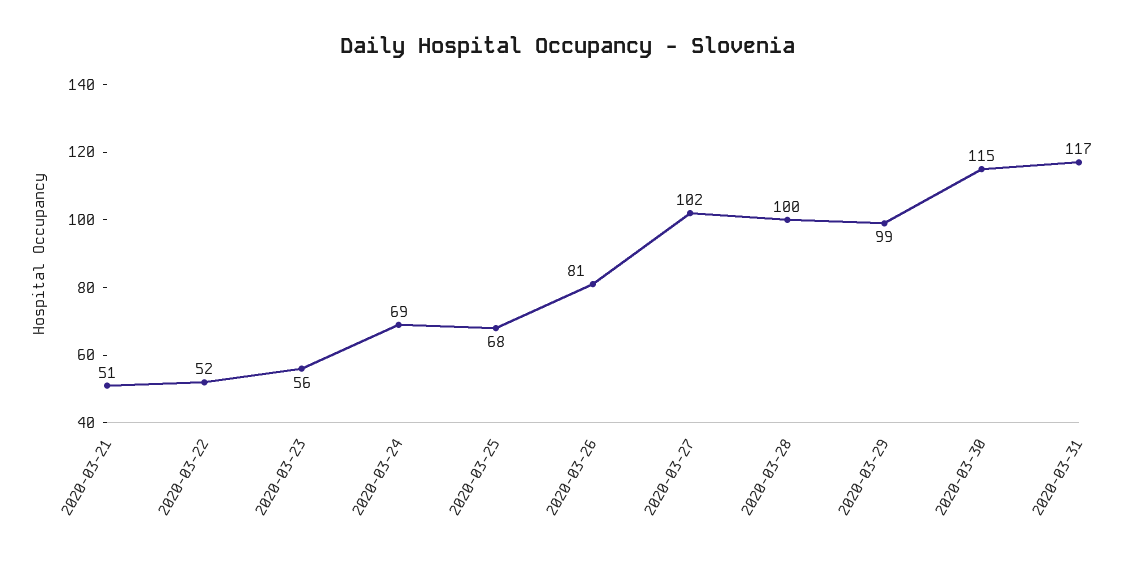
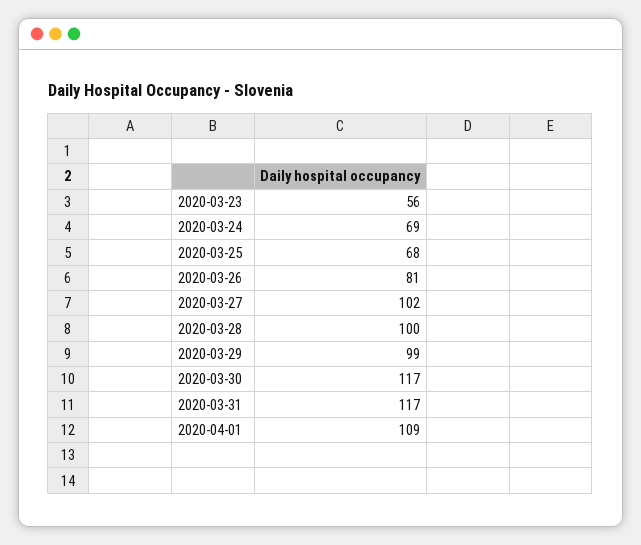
2020-03-21: 51 -> none
2020-03-22: 52 -> none
2020-03-30: 115 -> 117
2020-04-01: none -> 109

